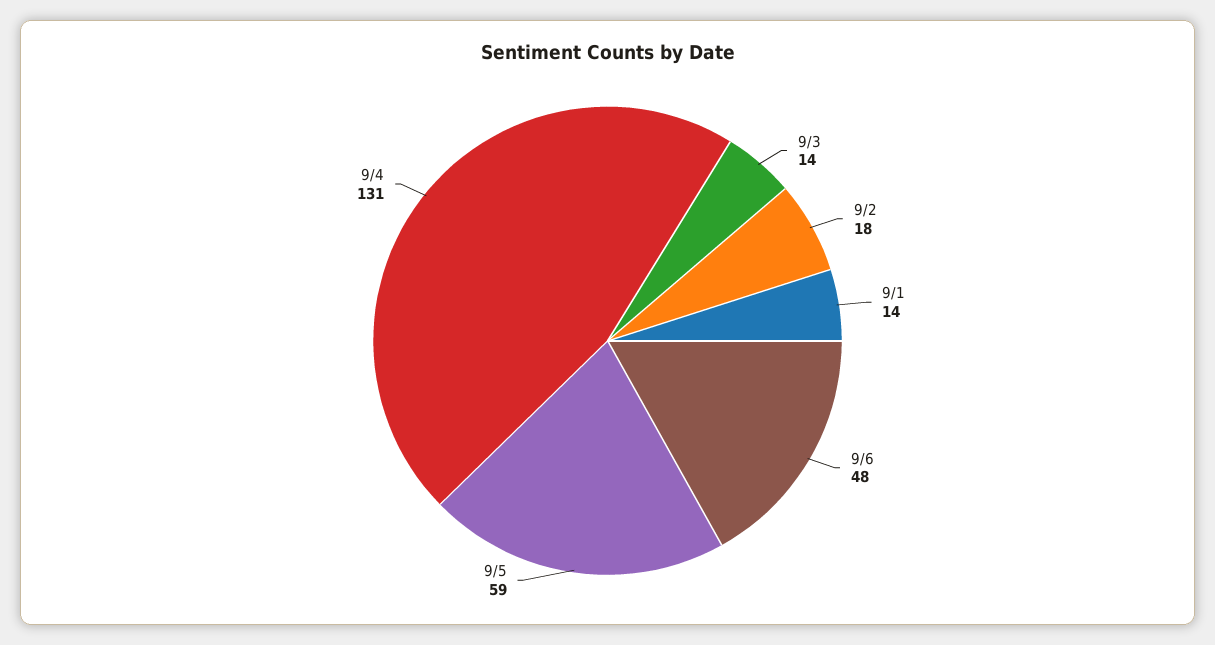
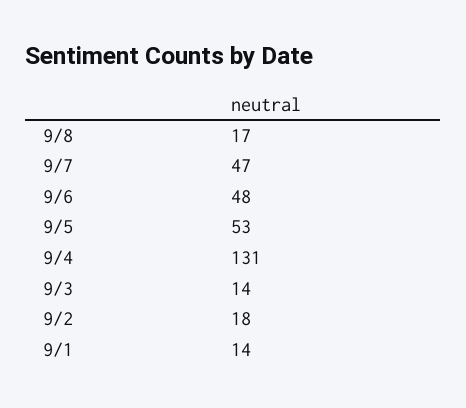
9/5: 59 -> 53
9/8: none -> 17
9/7: none -> 47

